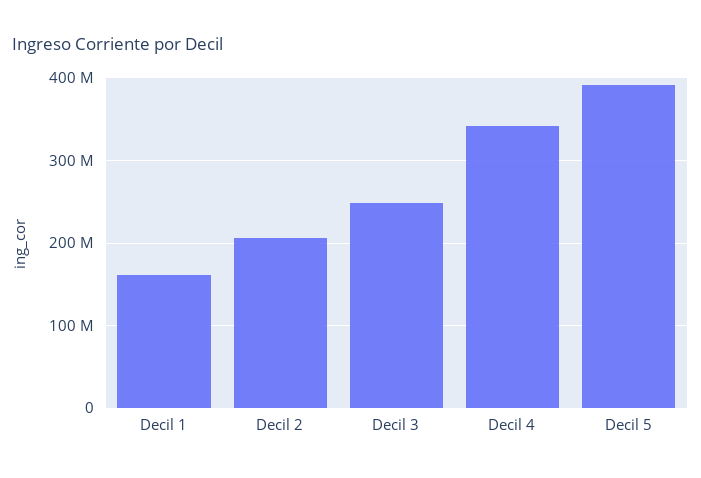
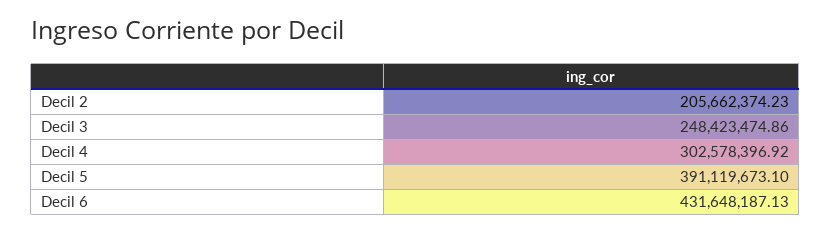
Decil 1: 160000000 -> none
Decil 4: 340000000 -> 302578396.92
Decil 6: none -> 431648187.13

